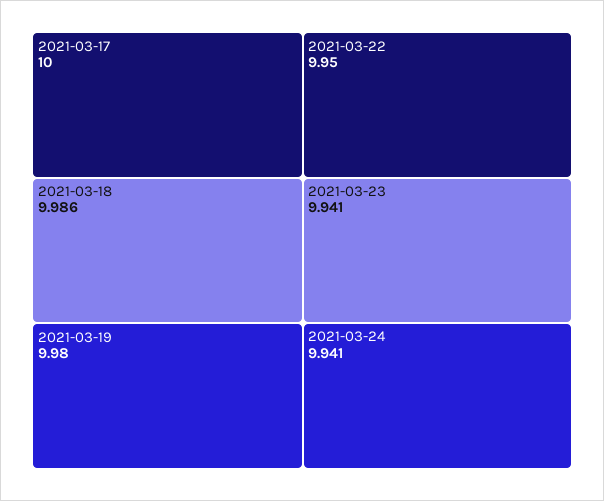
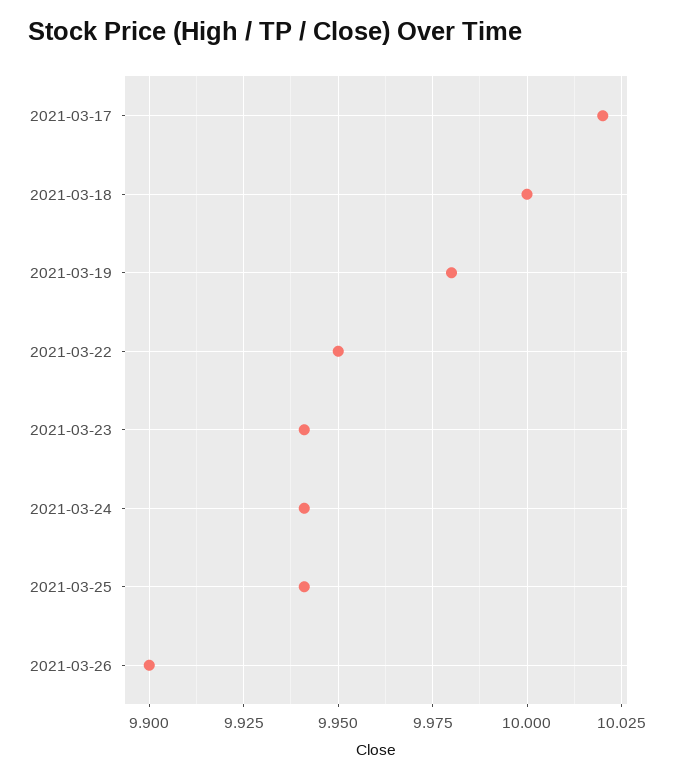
2021-03-17: 10 -> 10.02
2021-03-18: 9.986 -> 10
2021-03-25: none -> 9.94
2021-03-26: none -> 9.9

